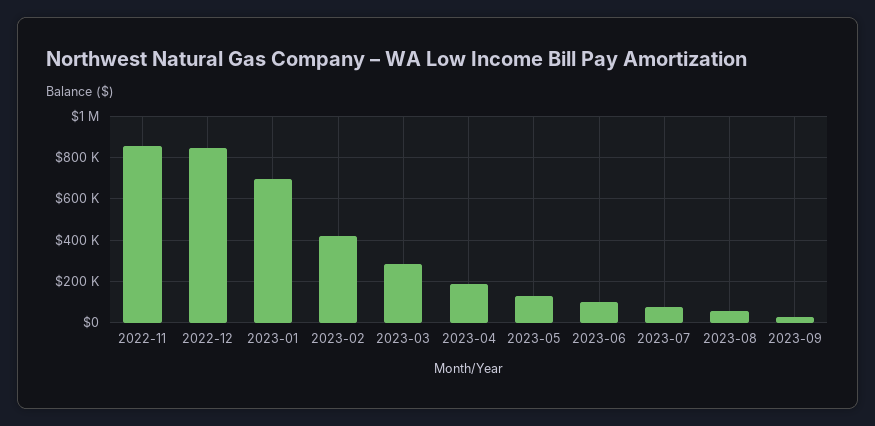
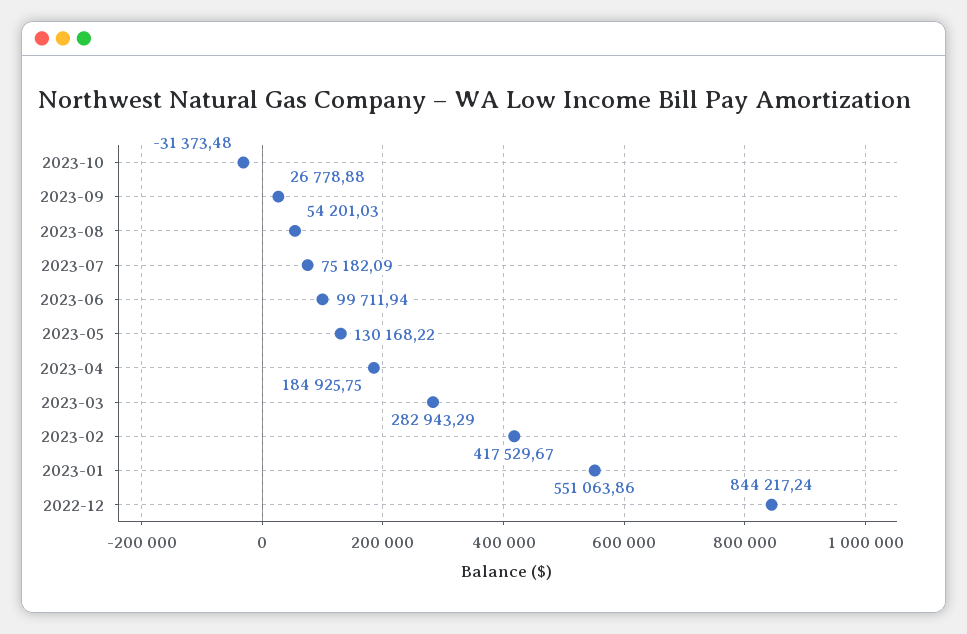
2022-11: 850000 -> none
2023-01: 700000 -> 551063.86
2023-10: none -> -31373.48

